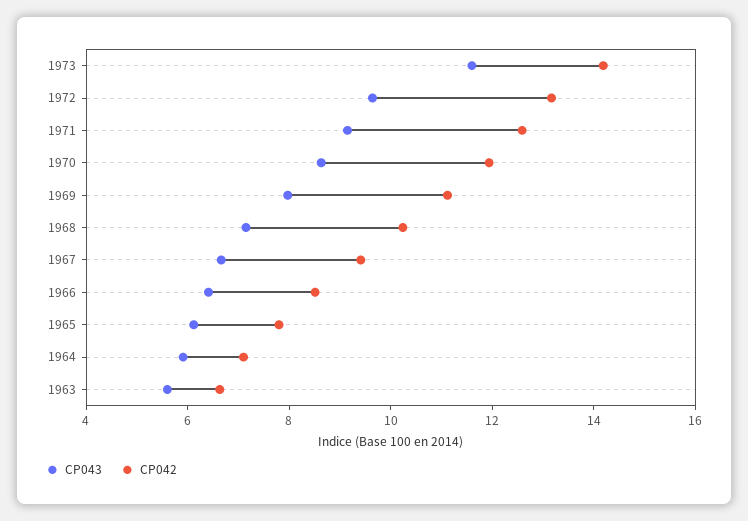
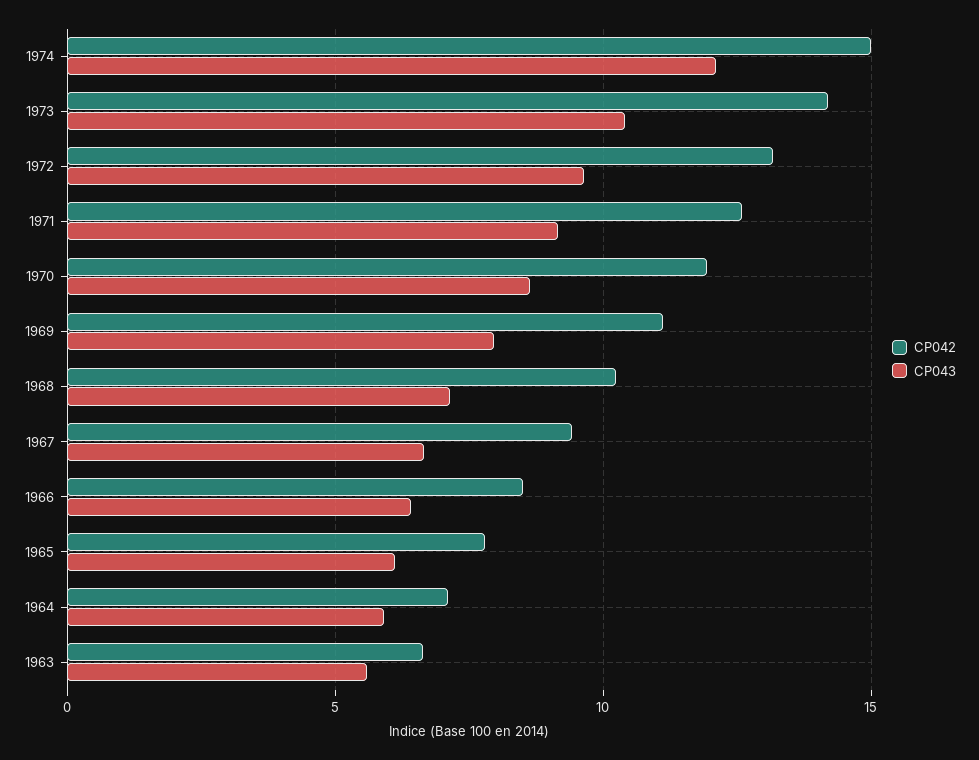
CP043, 1973: 11.5 -> 10.5
CP042, 1974: none -> 15
CP043, 1974: none -> 12

